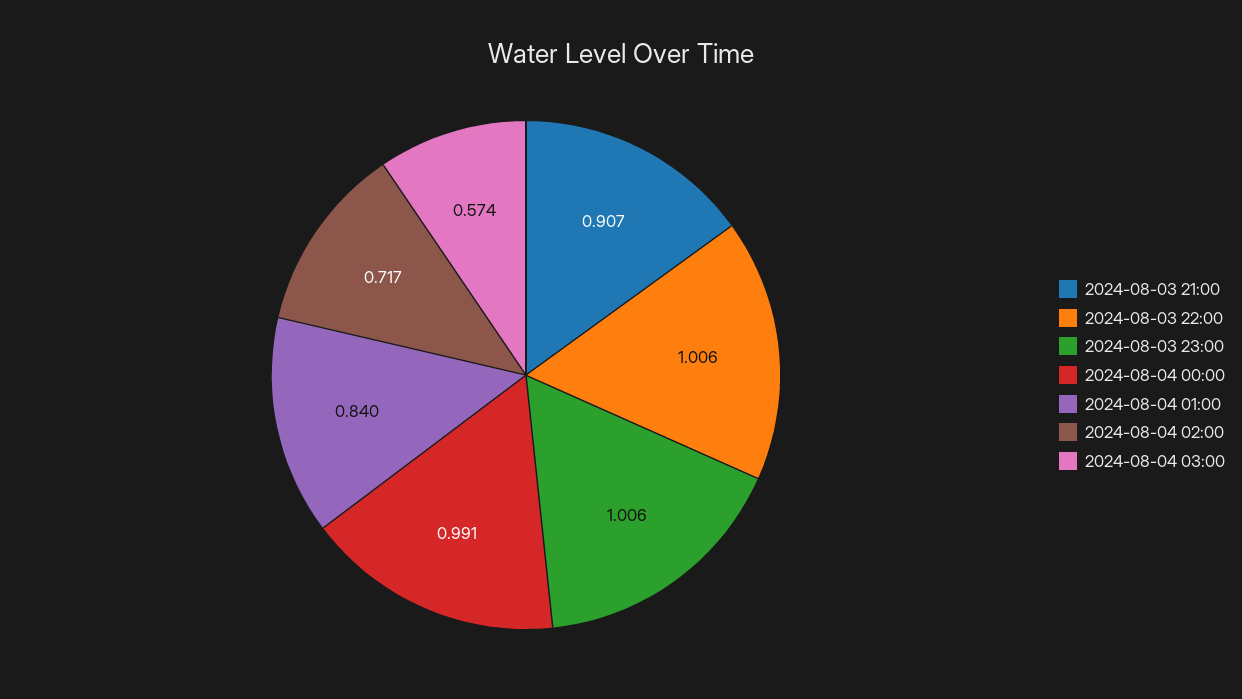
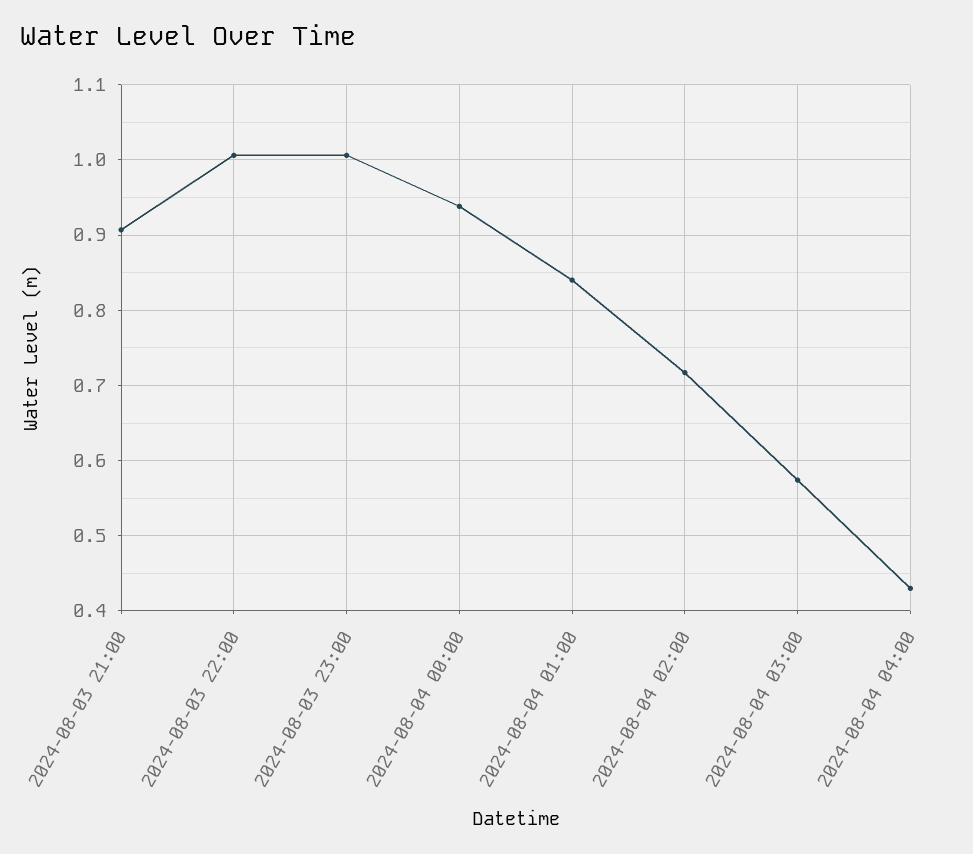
2024-08-04 00:00: 0.991 -> 0.94
2024-08-04 04:00: none -> 0.43

